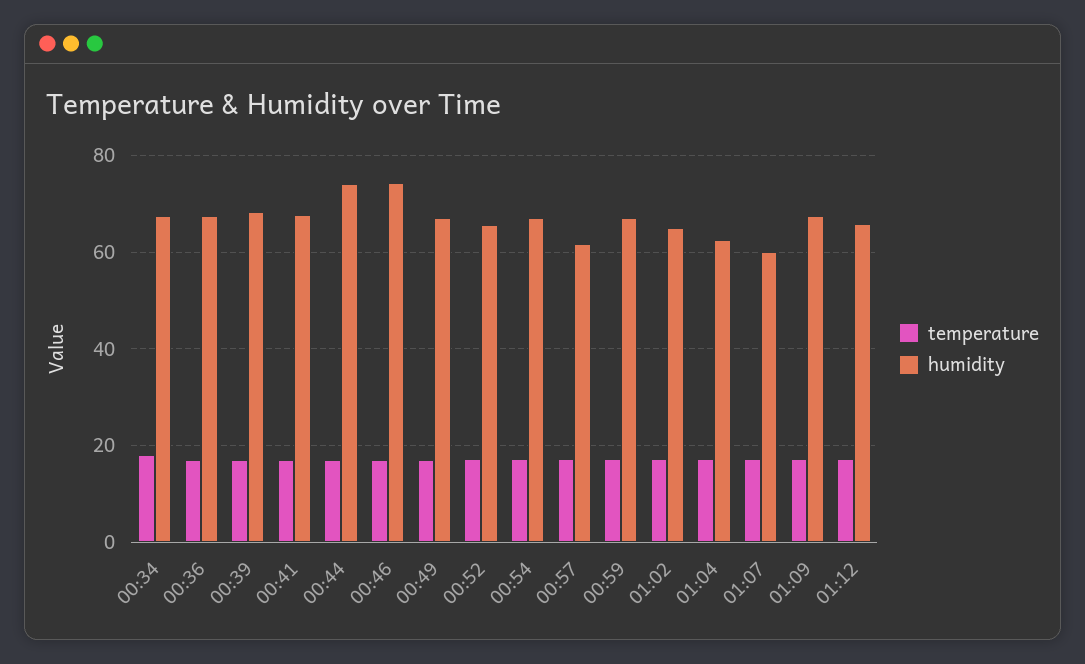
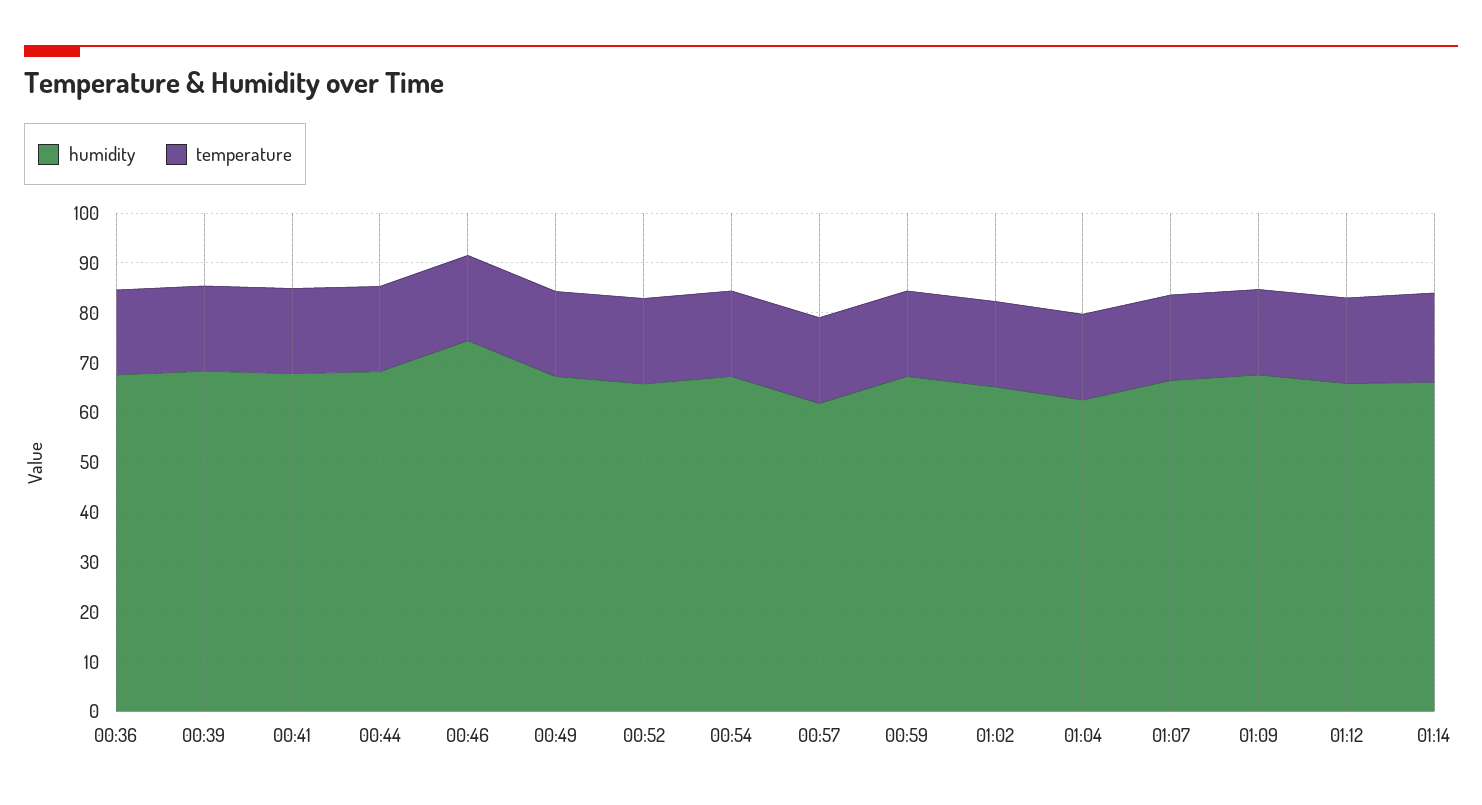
temperature, 00:34: 18 -> none
humidity, 00:34: 68 -> none
humidity, 00:44: 74 -> 68
humidity, 01:07: 60 -> 66
humidity, 01:14: none -> 66
temperature, 01:14: none -> 18

